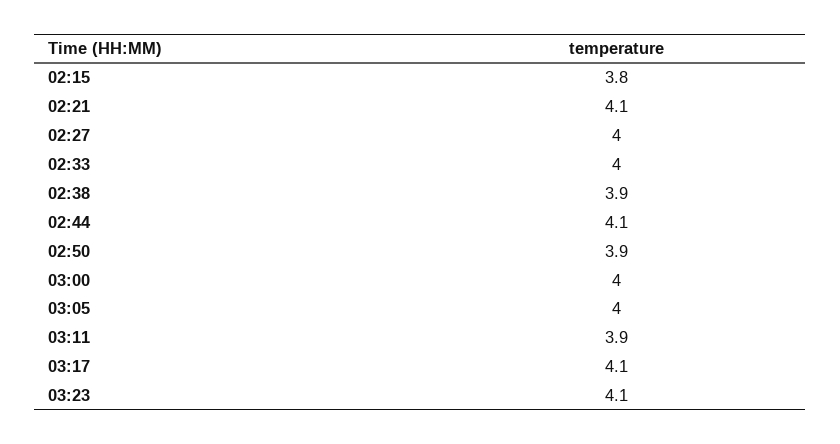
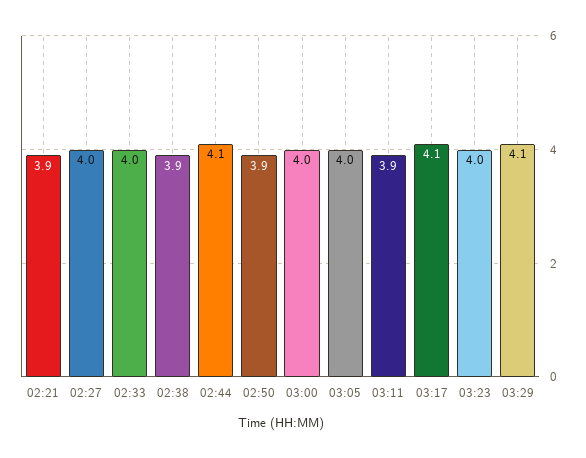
02:15: 3.8 -> none
02:21: 4.1 -> 3.9
03:23: 4.1 -> 4
03:29: none -> 4.1

